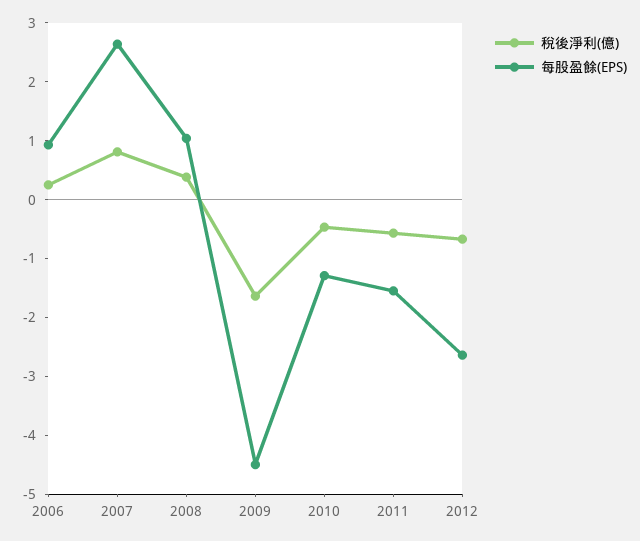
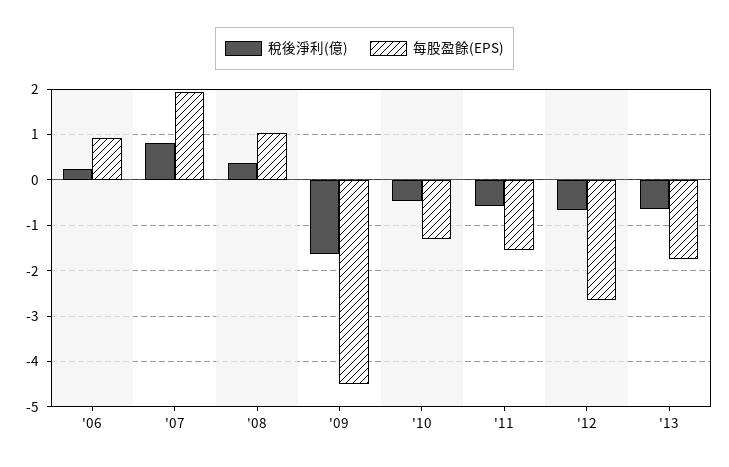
每股盈餘(EPS), 2007: 2.6 -> 2
稅後淨利(億), '13: none -> -0.6
每股盈餘(EPS), '13: none -> -1.8

